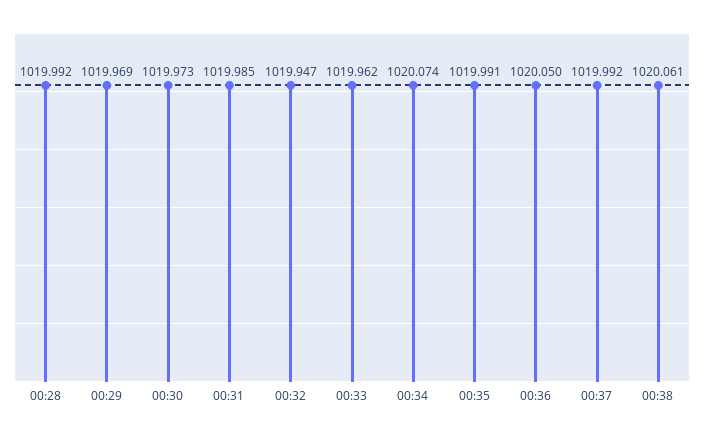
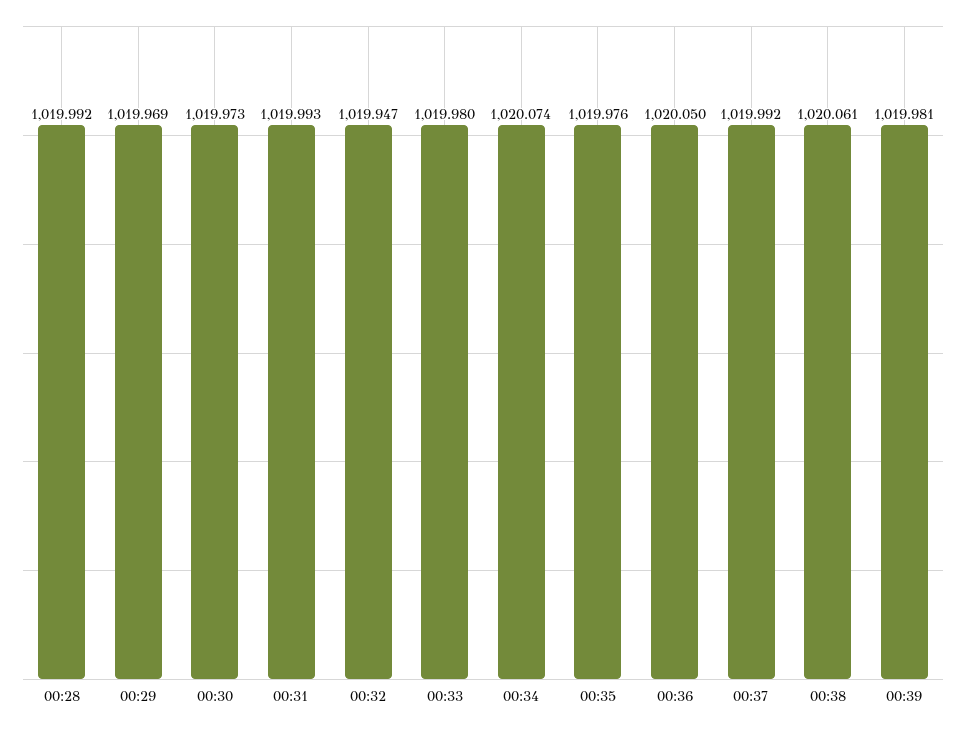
00:31: 1019.985 -> 1019.993
00:33: 1019.962 -> 1019.98
00:35: 1019.991 -> 1019.976
00:39: none -> 1019.981

